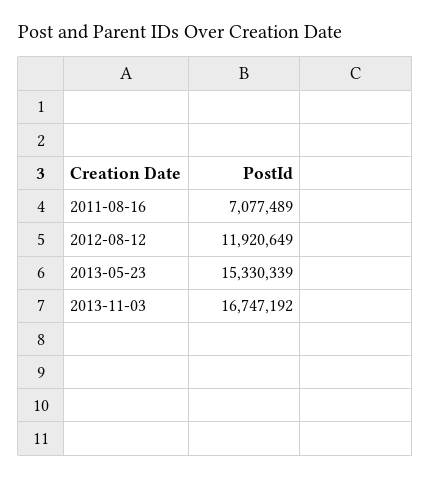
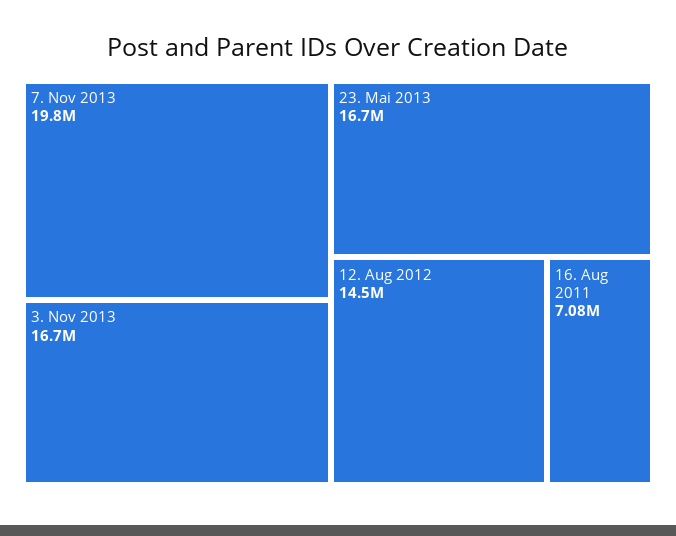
2012-08-12: 11920649 -> 14500000
2013-05-23: 15330339 -> 16700000
7. Nov 2013: none -> 19800000

